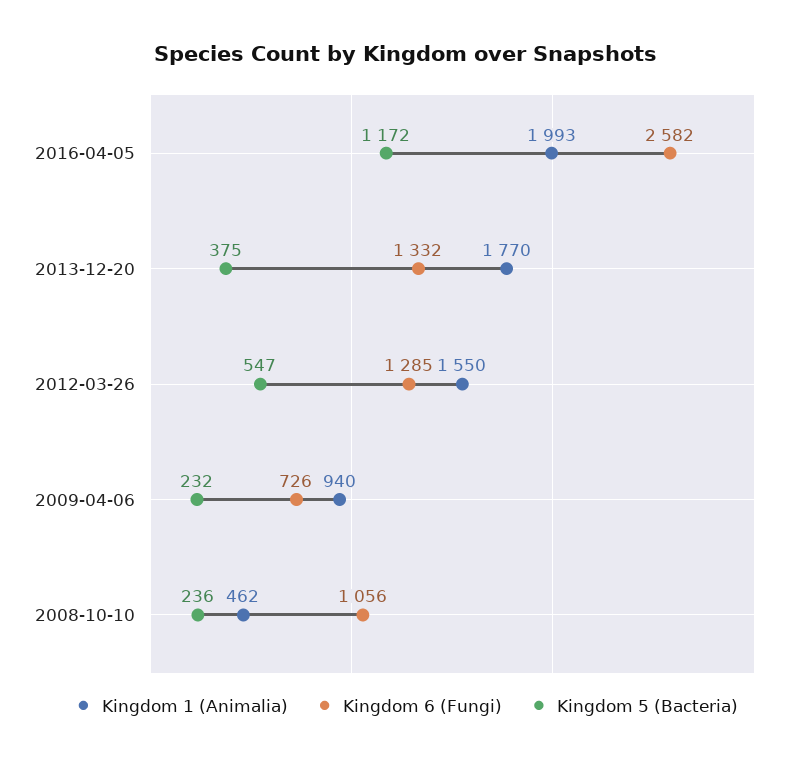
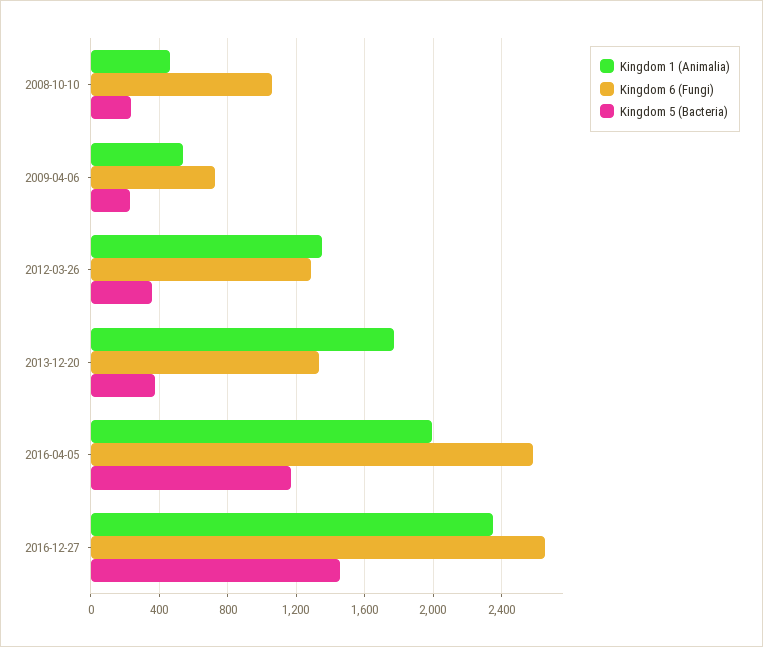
Kingdom 1 (Animalia), 2012-03-26: 1550 -> 1350
Kingdom 5 (Bacteria), 2012-03-26: 547 -> 350
Kingdom 1 (Animalia), 2009-04-06: 940 -> 550
Kingdom 1 (Animalia), 2016-12-27: none -> 2350
Kingdom 6 (Fungi), 2016-12-27: none -> 2650
Kingdom 5 (Bacteria), 2016-12-27: none -> 1450

